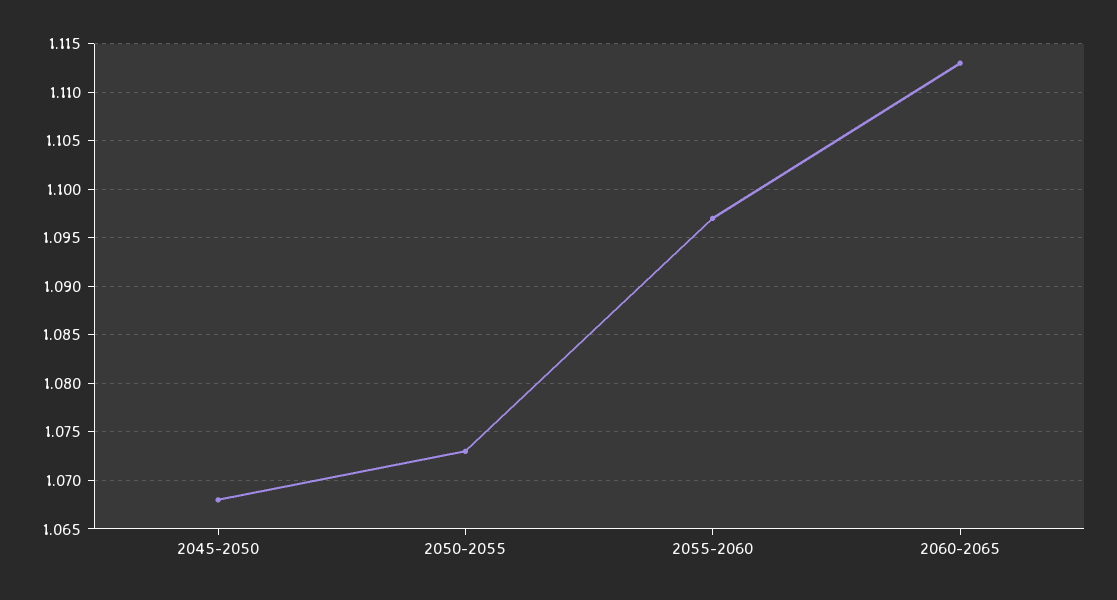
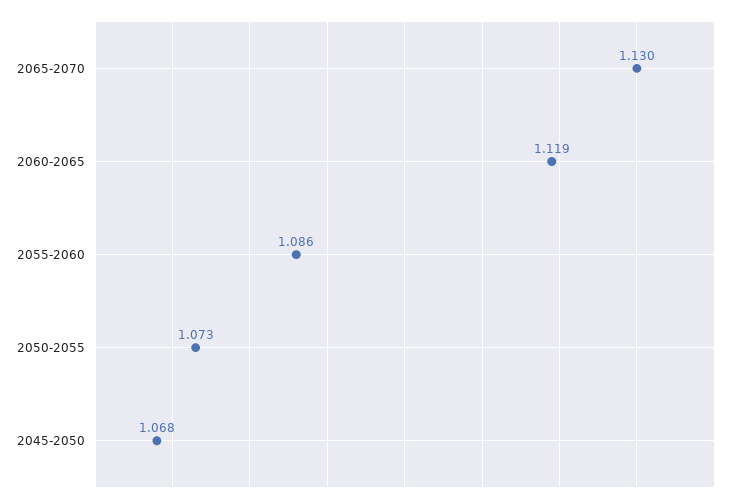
2055-2060: 1.097 -> 1.086
2060-2065: 1.113 -> 1.119
2065-2070: none -> 1.13

